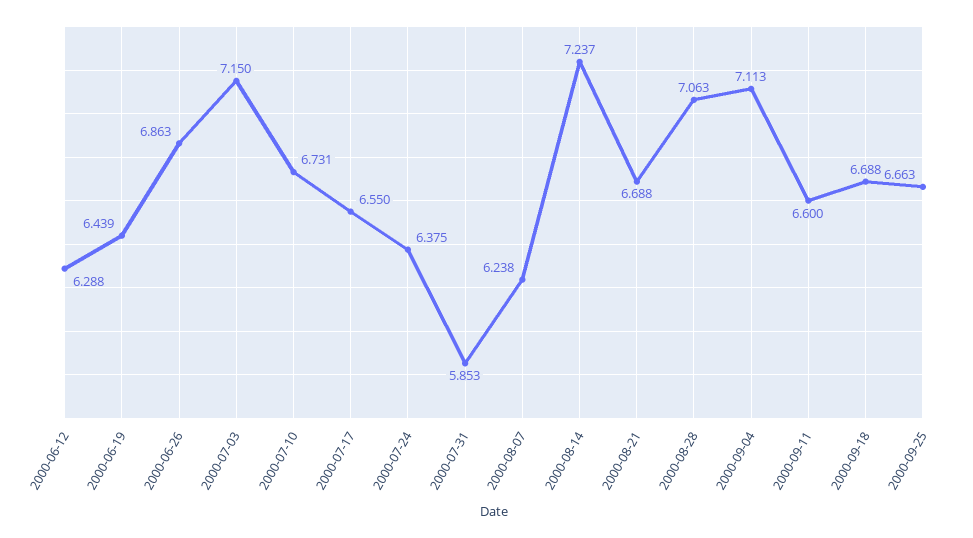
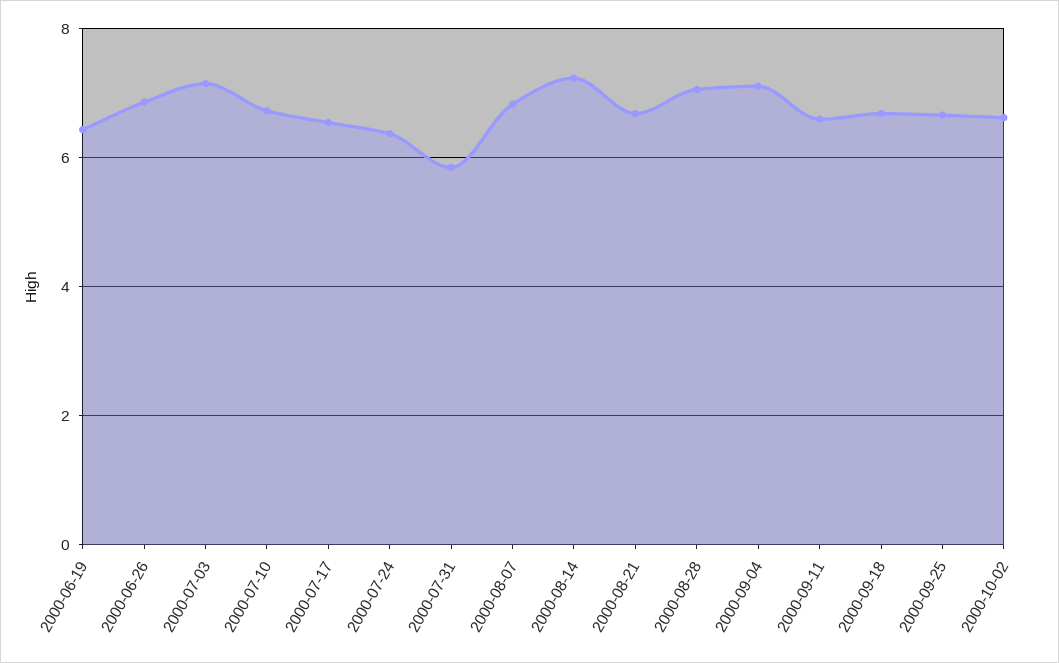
2000-06-12: 6.288 -> none
2000-08-07: 6.238 -> 6.8
2000-10-02: none -> 6.6

